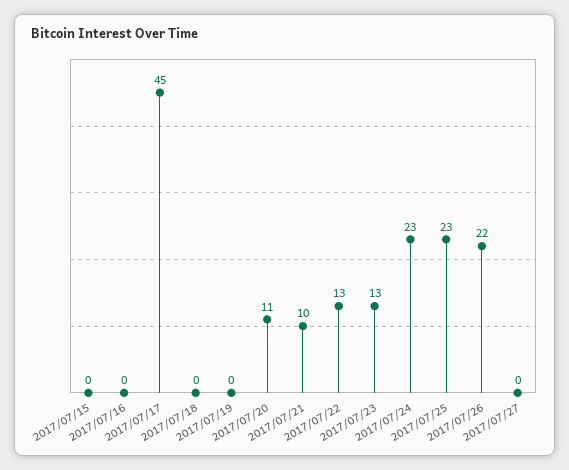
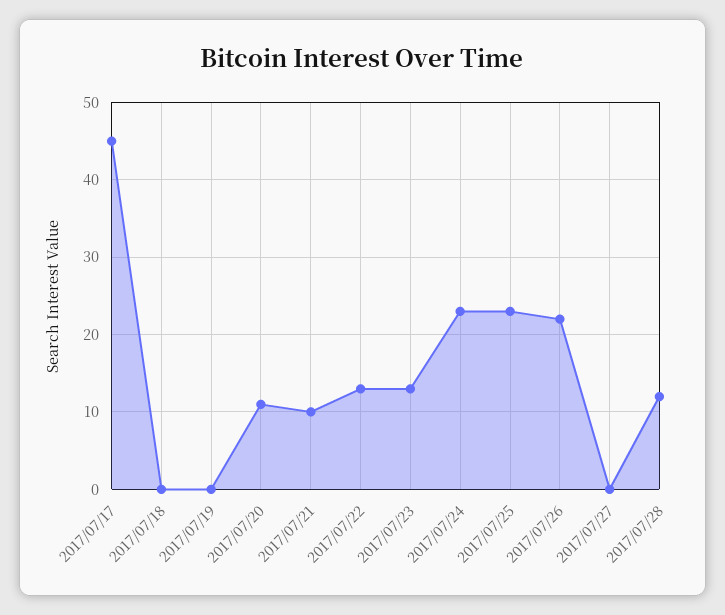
2017/07/15: 0 -> none
2017/07/16: 0 -> none
2017/07/28: none -> 12

